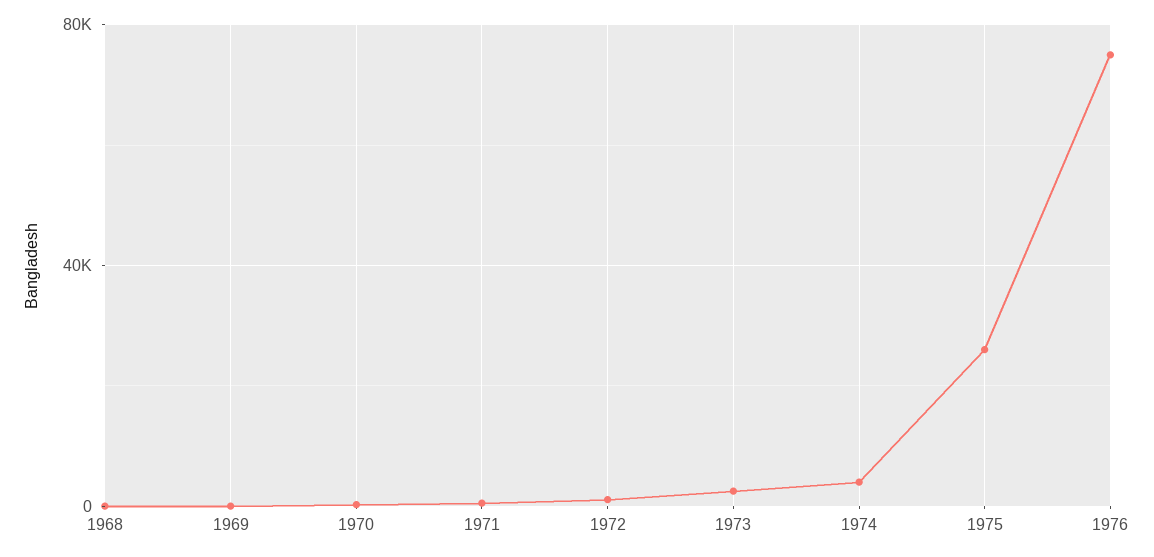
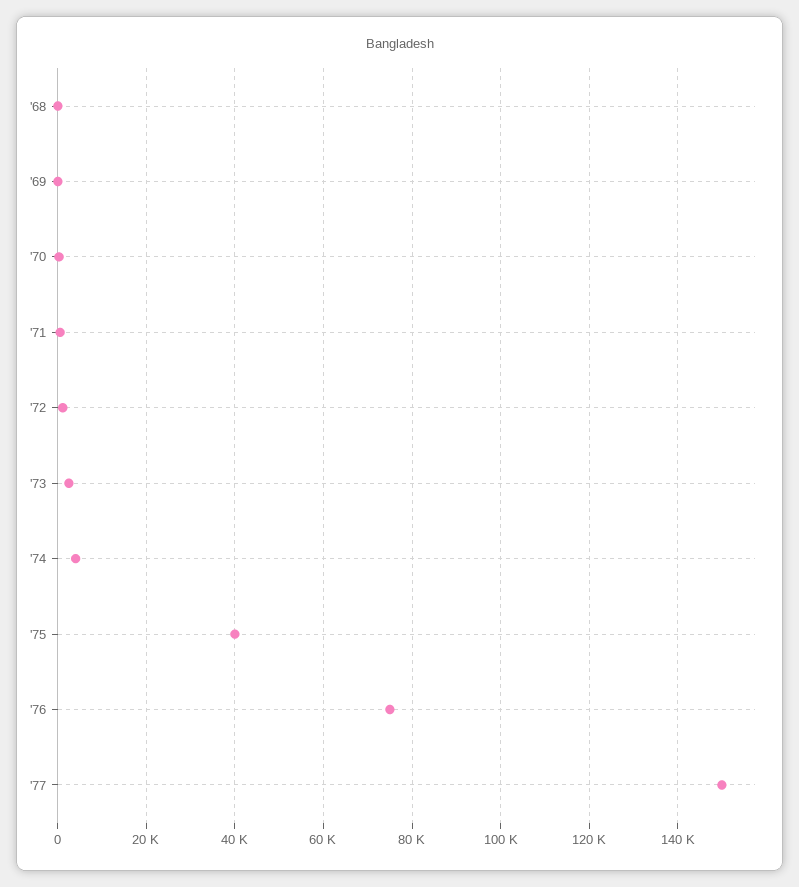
1975: 25000 -> 40000
'77: none -> 150000

